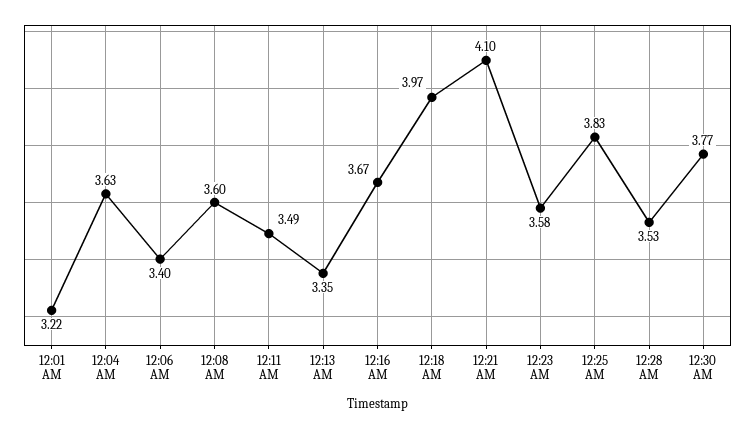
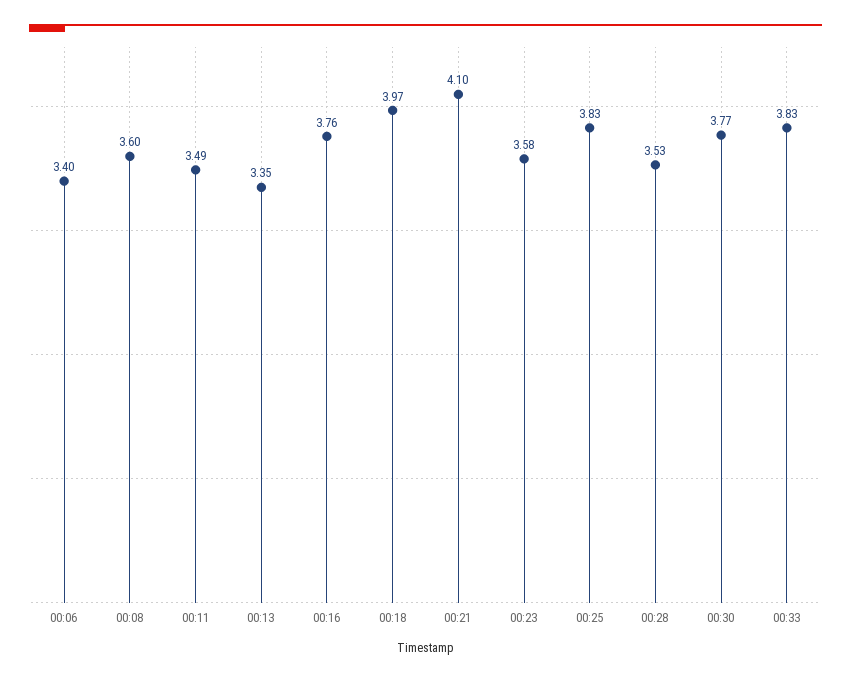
12:01 AM: 3.22 -> none
12:04 AM: 3.63 -> none
12:16 AM: 3.67 -> 3.76
00:33: none -> 3.83

